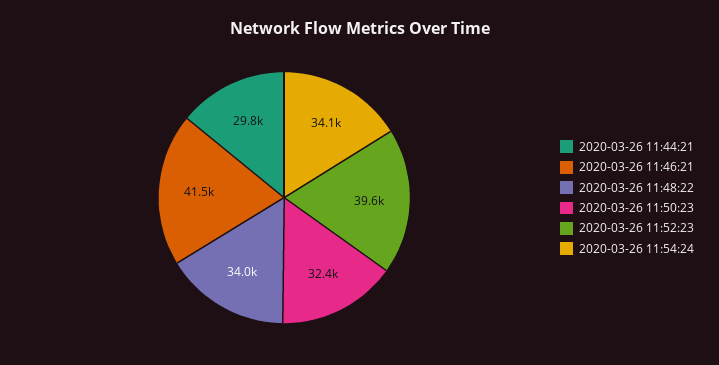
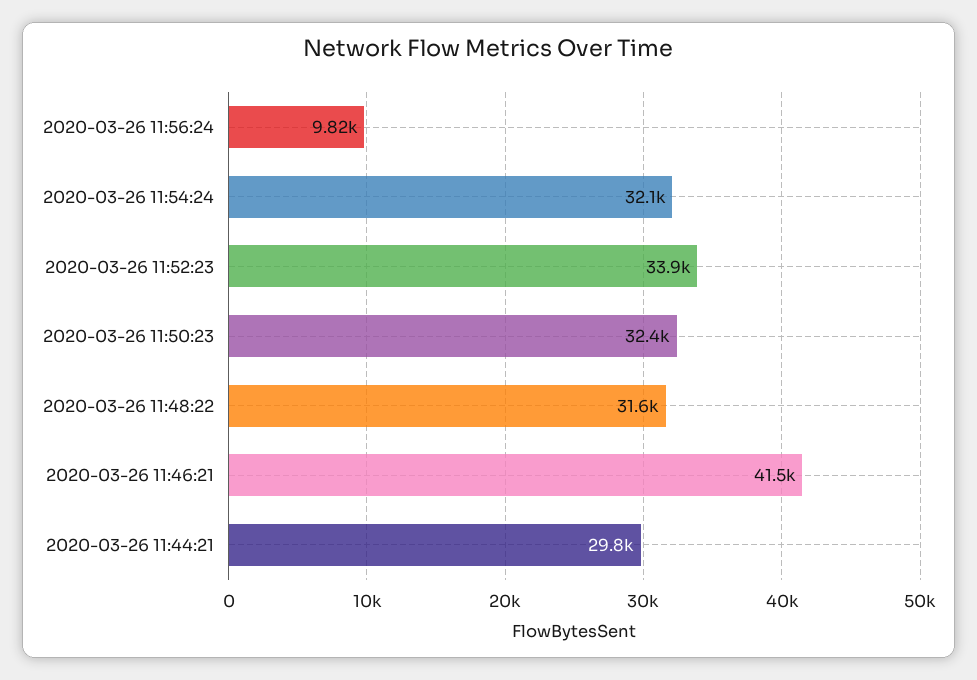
2020-03-26 11:48:22: 34000 -> 31600
2020-03-26 11:52:23: 39600 -> 33900
2020-03-26 11:54:24: 34100 -> 32100
2020-03-26 11:56:24: none -> 9820

